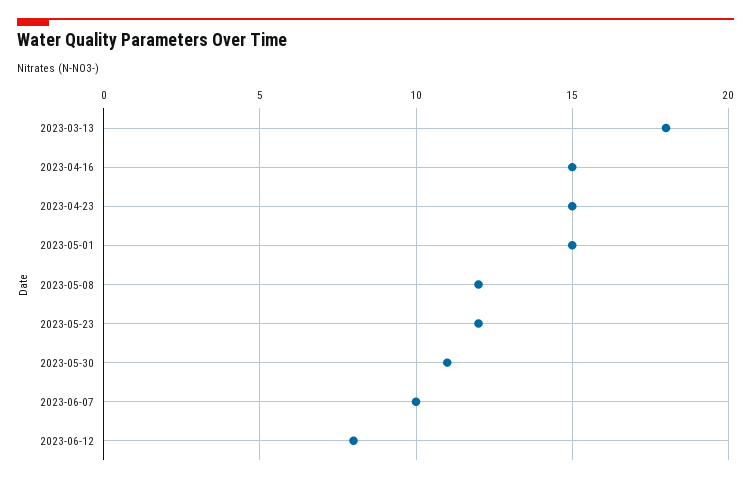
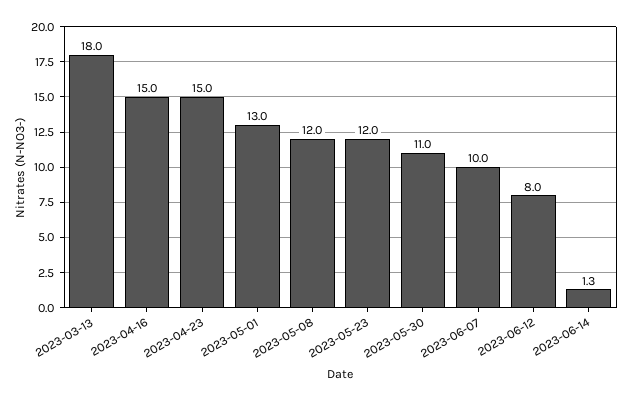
2023-05-01: 15 -> 13
2023-06-14: none -> 1.3

